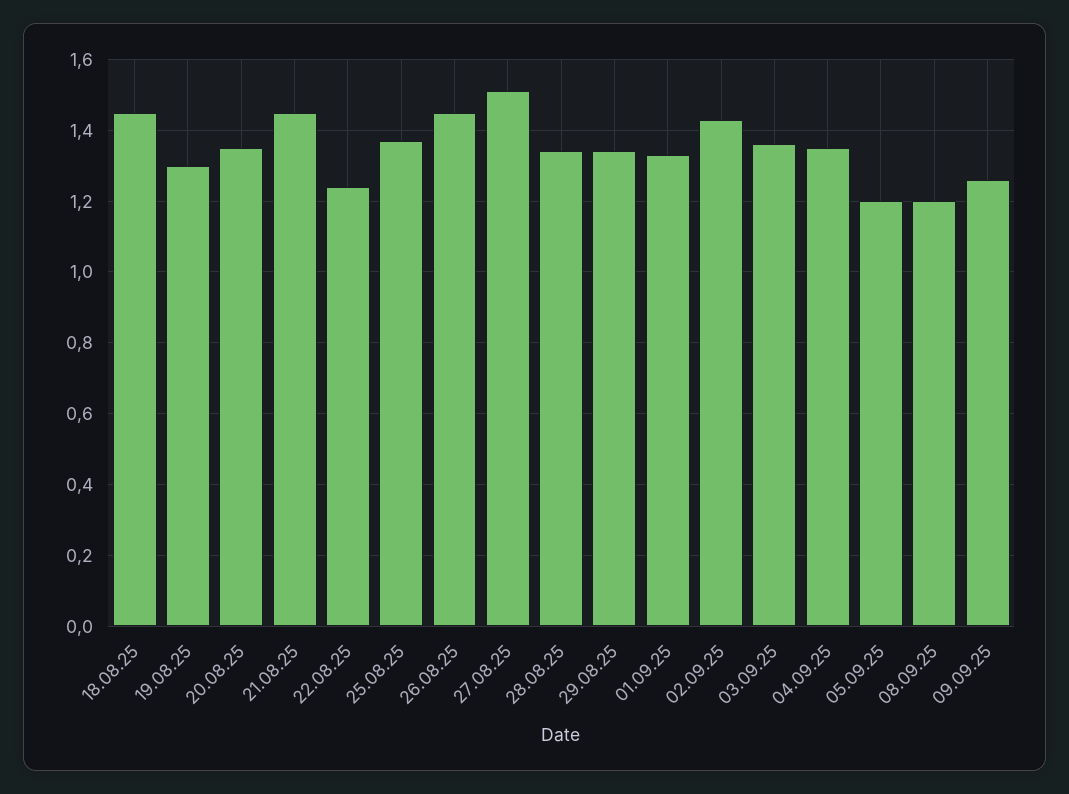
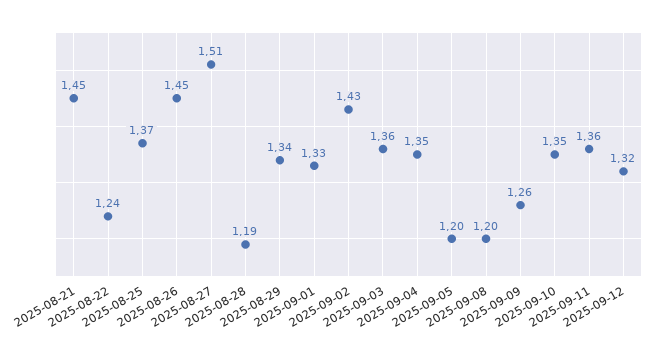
18.08.25: 1.45 -> none
19.08.25: 1.3 -> none
20.08.25: 1.35 -> none
28.08.25: 1.35 -> 1.19
2025-09-10: none -> 1.35
2025-09-11: none -> 1.36
2025-09-12: none -> 1.32

